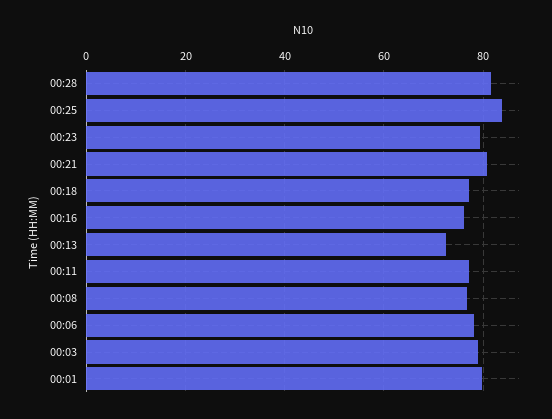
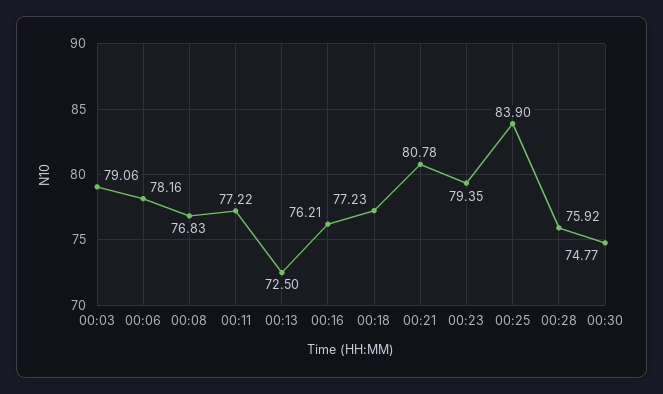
00:28: 82 -> 75.92
00:01: 80 -> none
00:30: none -> 74.77

